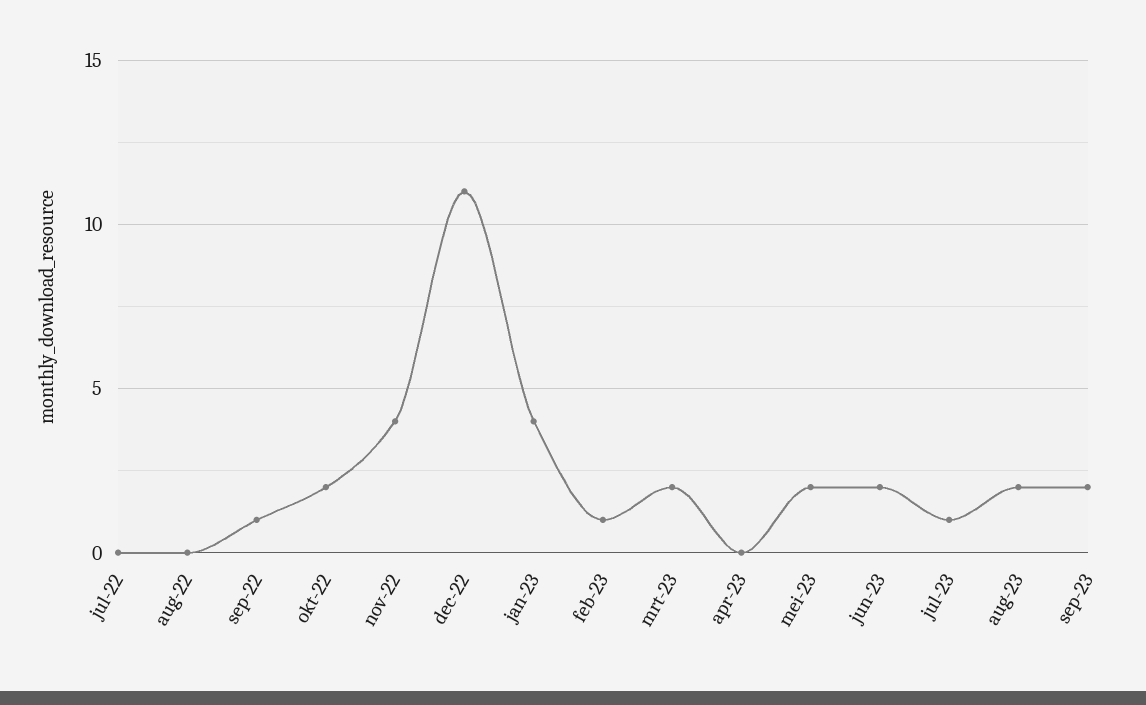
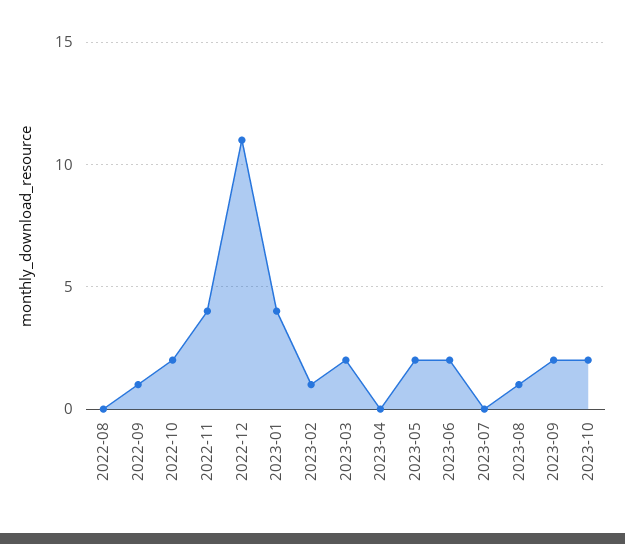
jul-22: 0 -> none
jul-23: 1 -> 0
aug-23: 2 -> 1
2023-10: none -> 2

